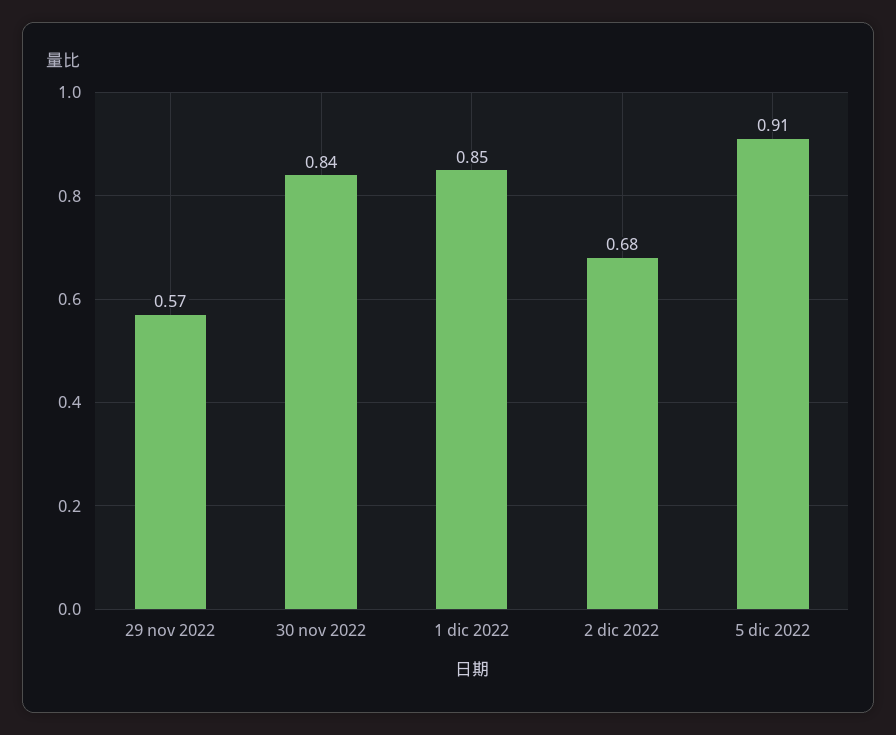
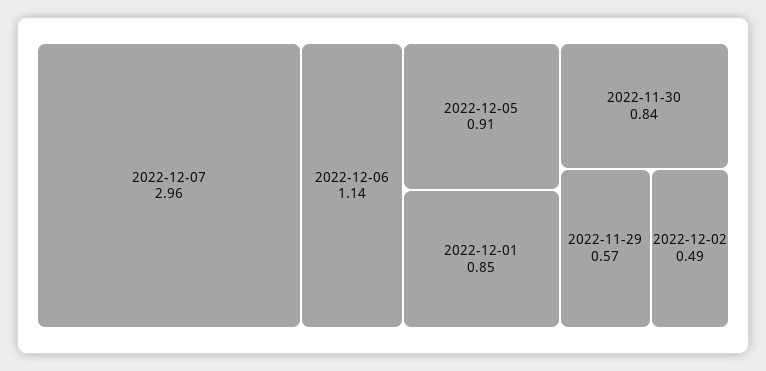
2 dic 2022: 0.68 -> 0.49
2022-12-07: none -> 2.96
2022-12-06: none -> 1.14

